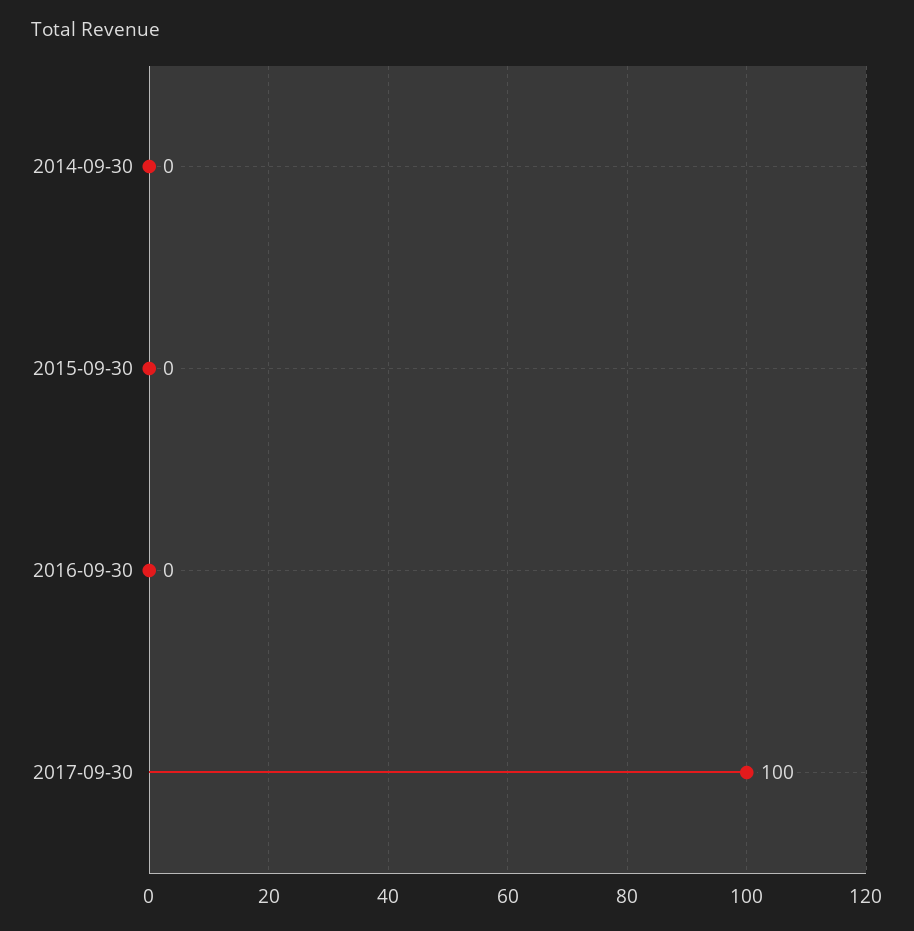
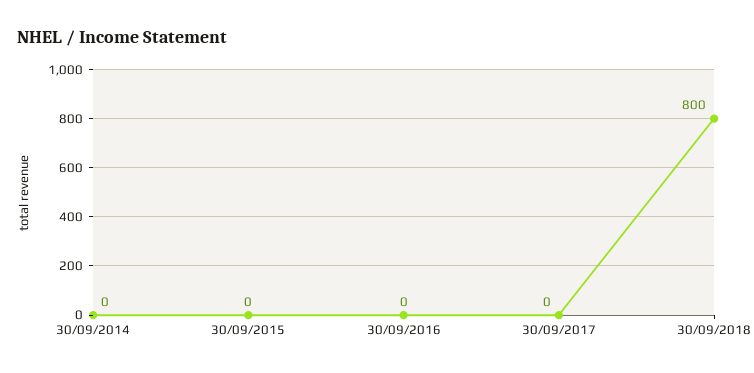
2017-09-30: 100 -> 0
30/09/2018: none -> 800

